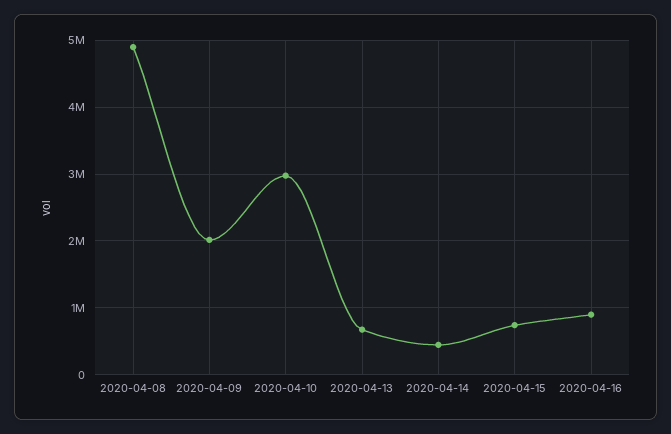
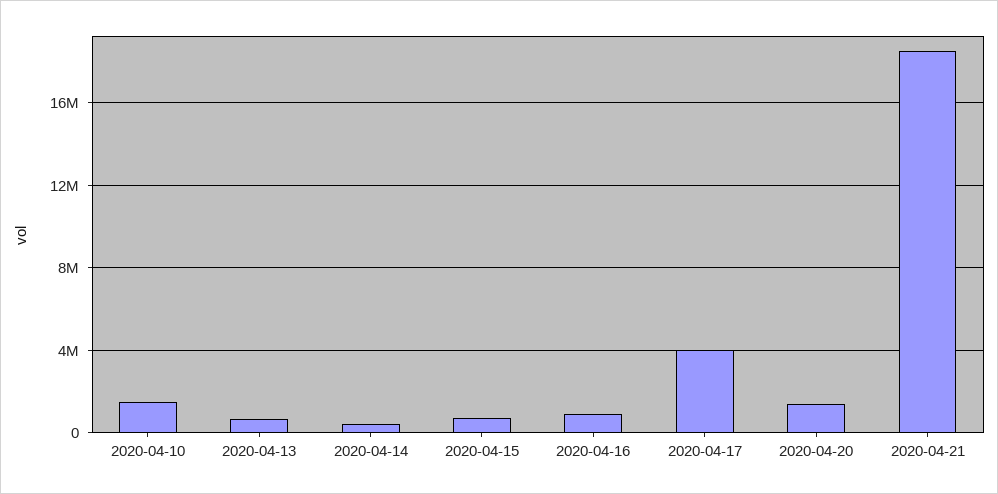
2020-04-08: 4900000 -> none
2020-04-09: 2000000 -> none
2020-04-10: 3000000 -> 1500000
2020-04-17: none -> 4000000
2020-04-20: none -> 1500000
2020-04-21: none -> 18500000

